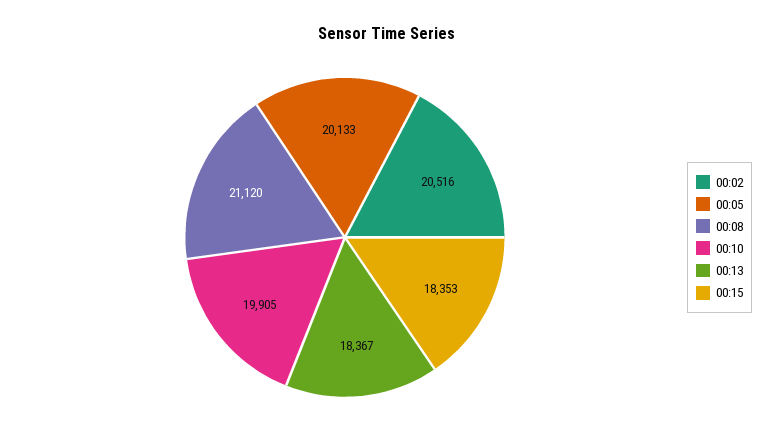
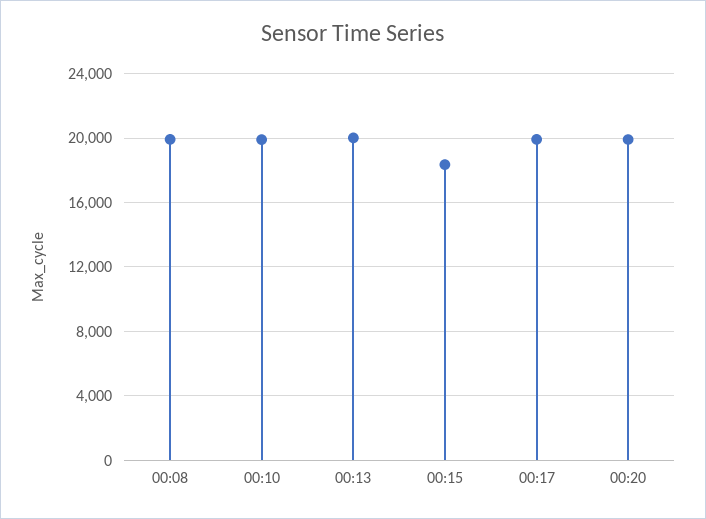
00:02: 20516 -> none
00:05: 20133 -> none
00:08: 21120 -> 20000
00:13: 18367 -> 20000
00:17: none -> 20000
00:20: none -> 20000

